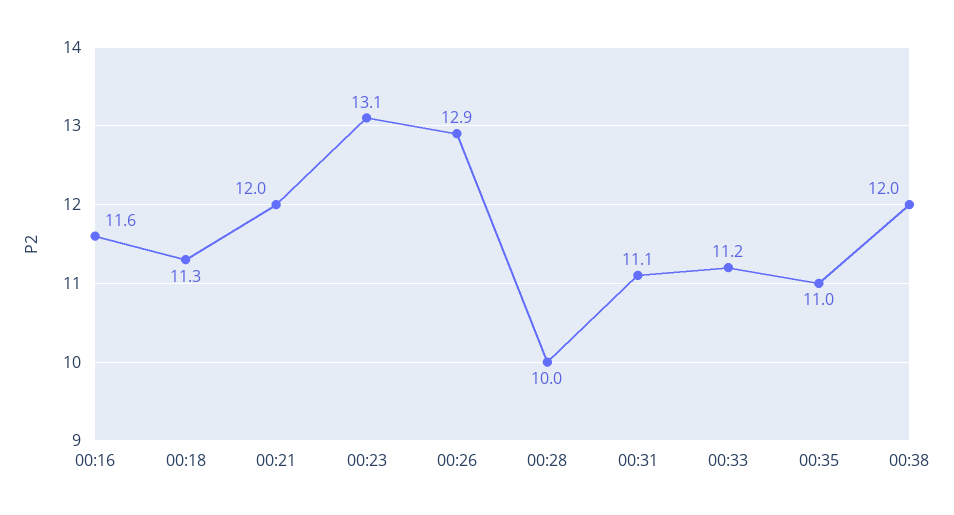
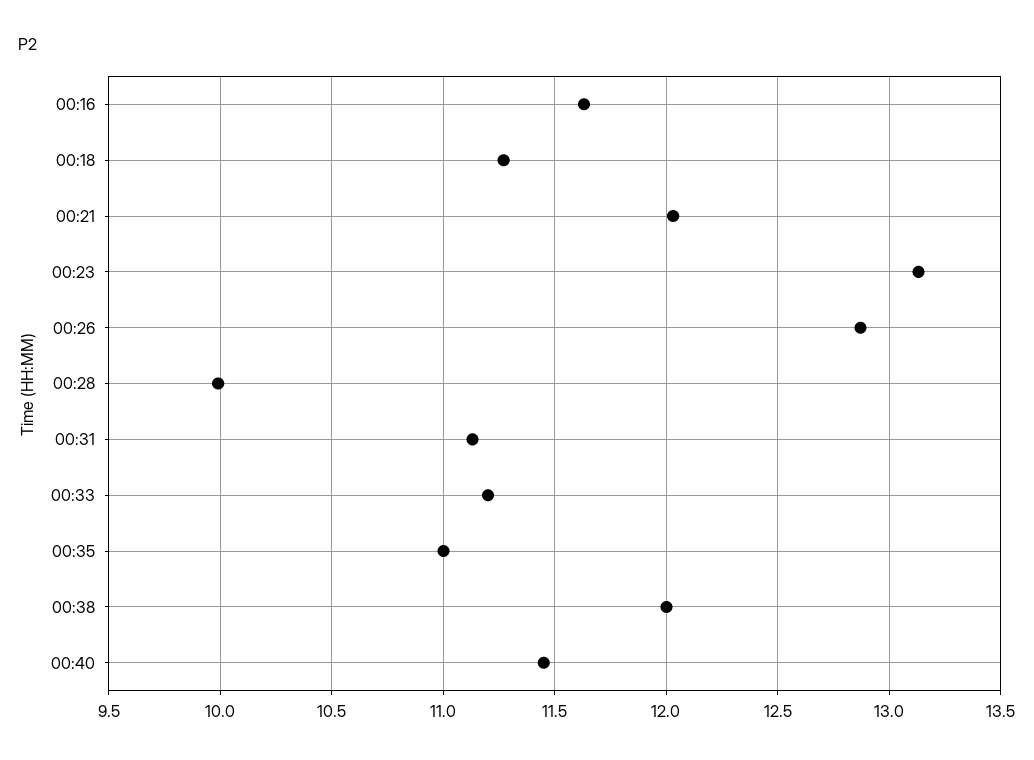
00:40: none -> 11.45

